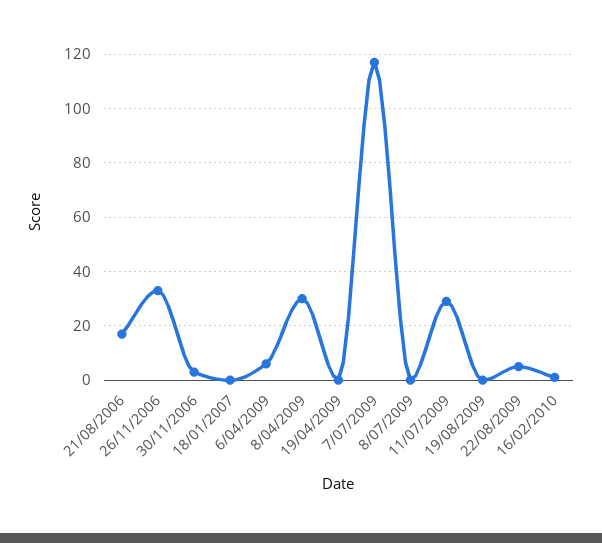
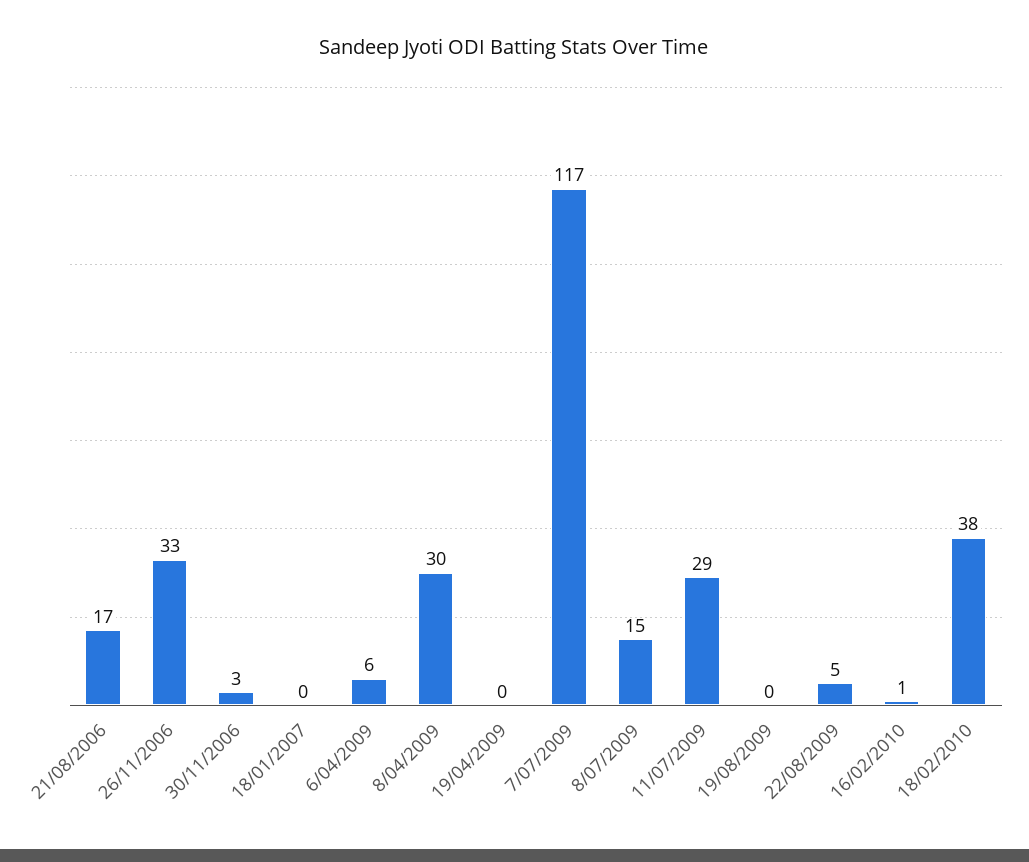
8/07/2009: 0 -> 15
18/02/2010: none -> 38

